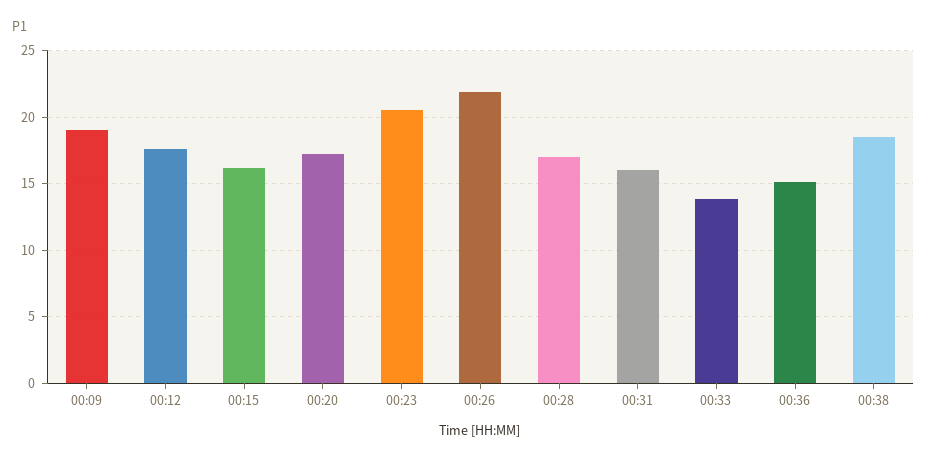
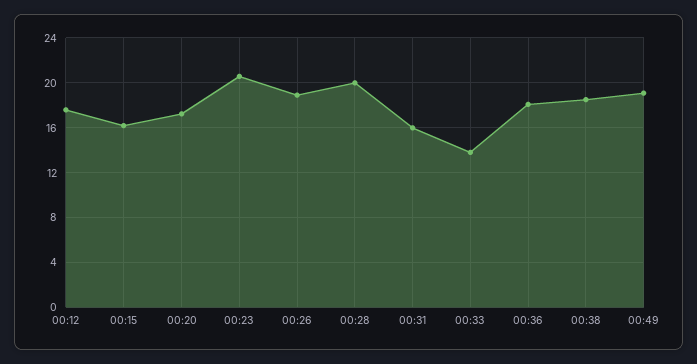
00:09: 19 -> none
00:26: 22 -> 19
00:28: 17 -> 20
00:36: 15 -> 18
00:49: none -> 19

